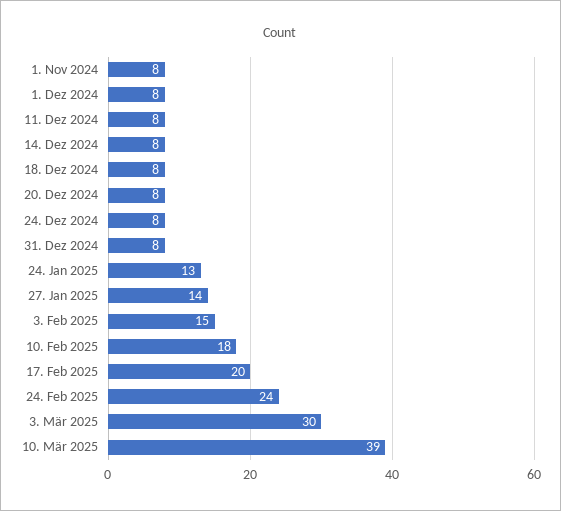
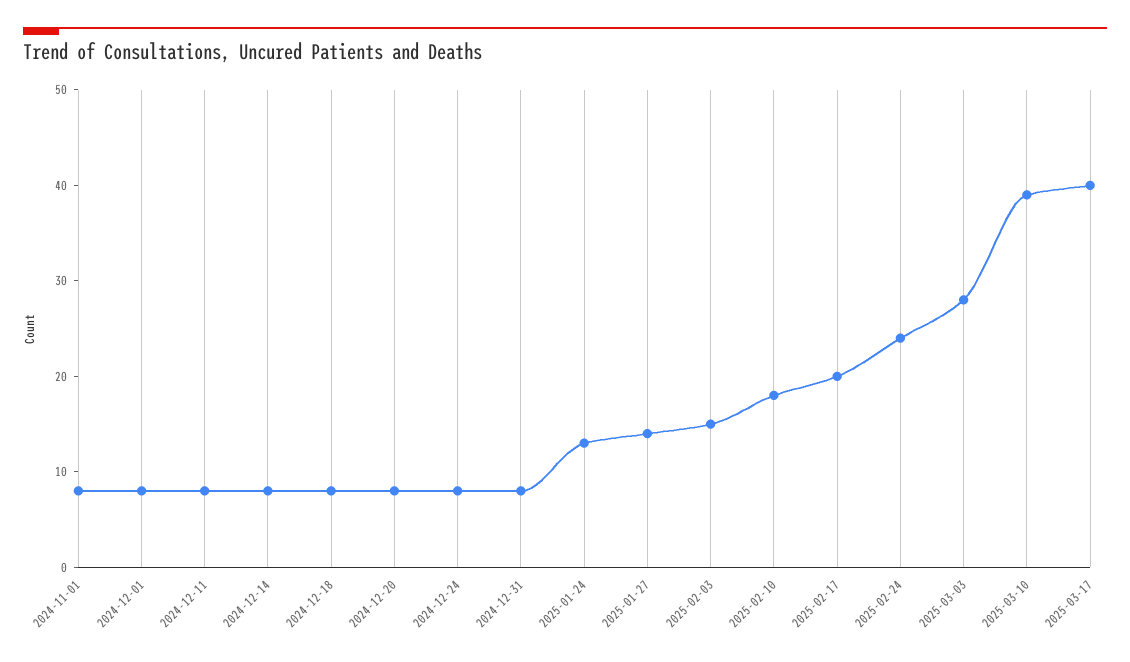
3. Mär 2025: 30 -> 28
2025-03-17: none -> 40

